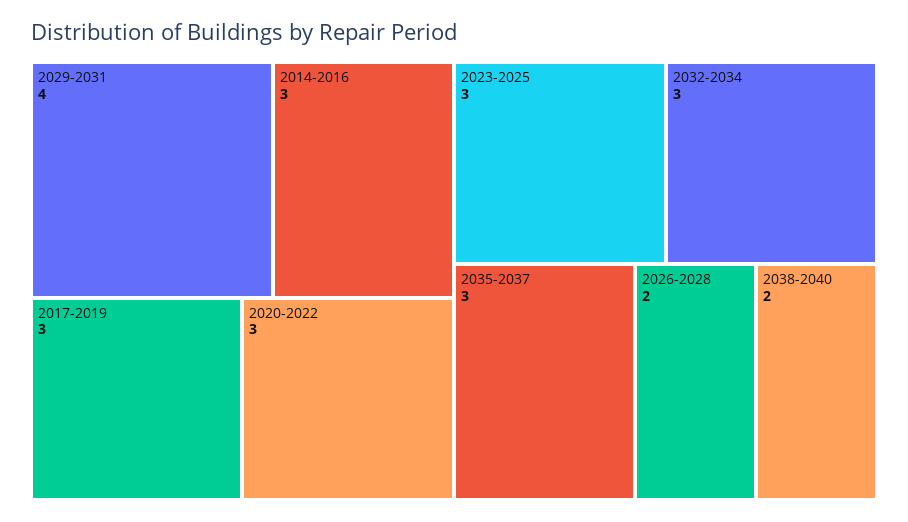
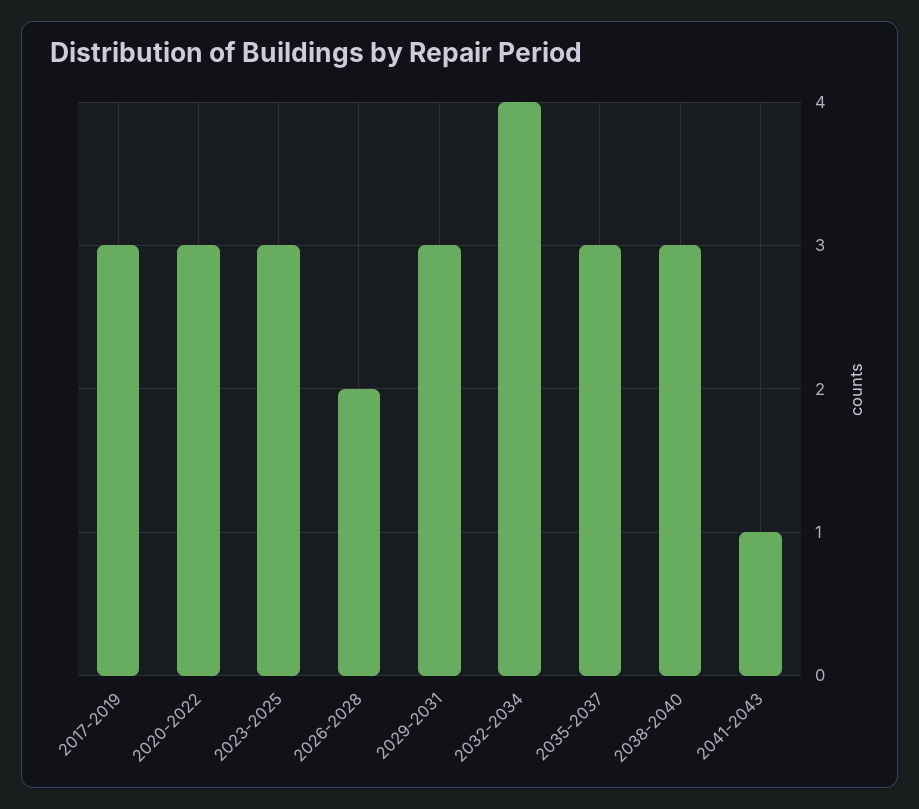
2029-2031: 4 -> 3
2014-2016: 3 -> none
2032-2034: 3 -> 4
2038-2040: 2 -> 3
2041-2043: none -> 1

